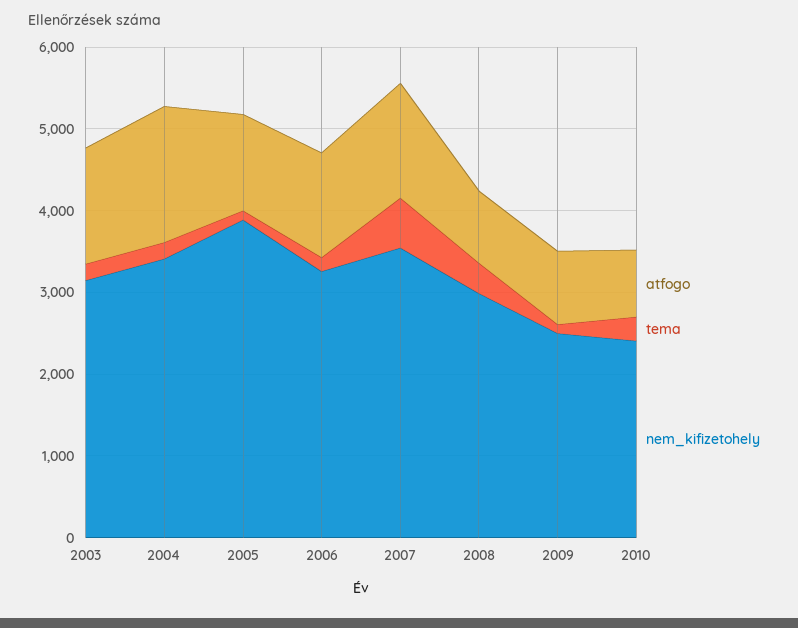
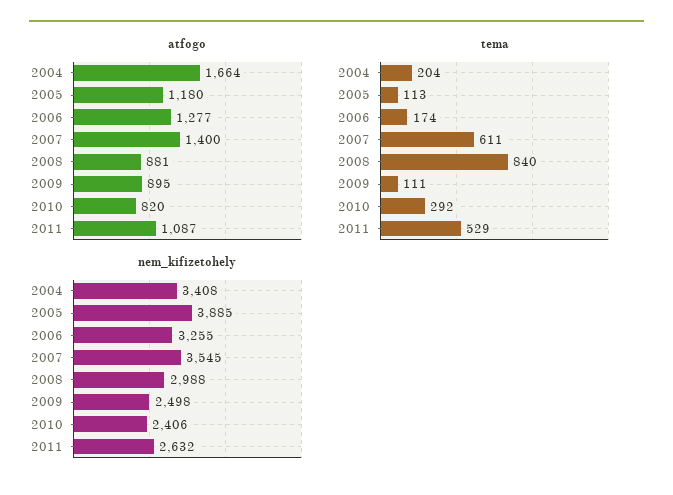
atfogo, 2003: 1400 -> none
tema, 2003: 200 -> none
nem_kifizetohely, 2003: 3200 -> none
tema, 2008: 400 -> 840
atfogo, 2011: none -> 1087
tema, 2011: none -> 529
nem_kifizetohely, 2011: none -> 2632

